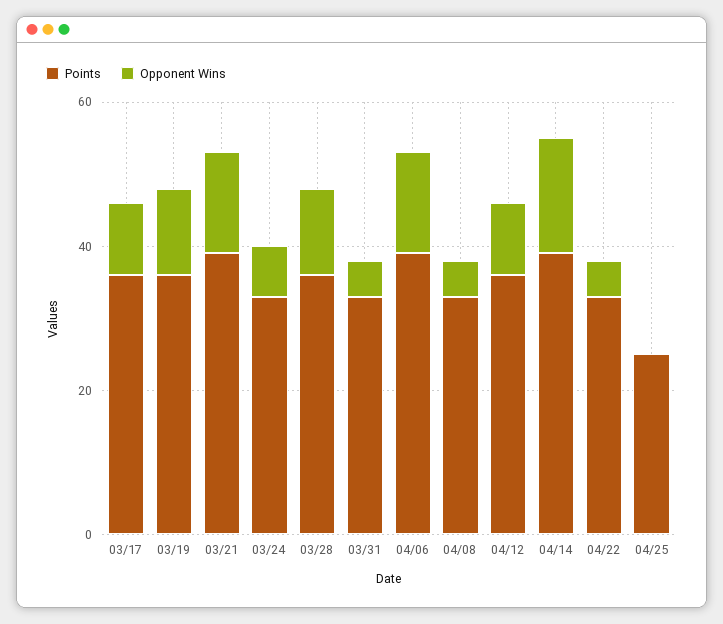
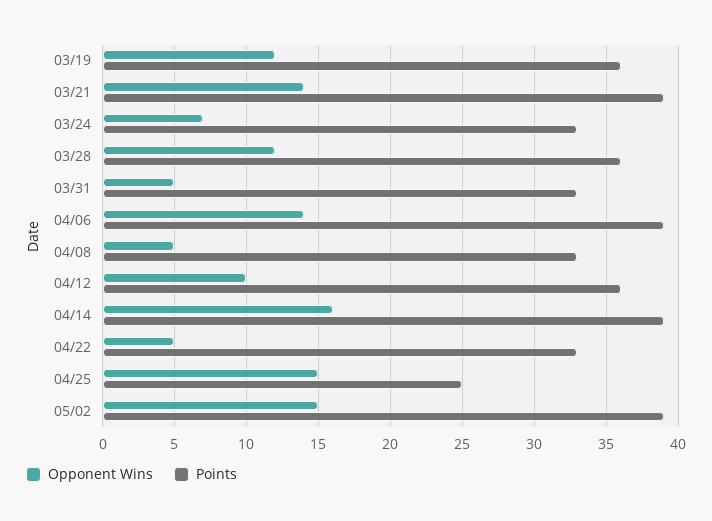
Points, 03/17: 35 -> none
Opponent Wins, 03/17: 10 -> none
Opponent Wins, 04/25: 0 -> 15
Opponent Wins, 05/02: none -> 15
Points, 05/02: none -> 39

